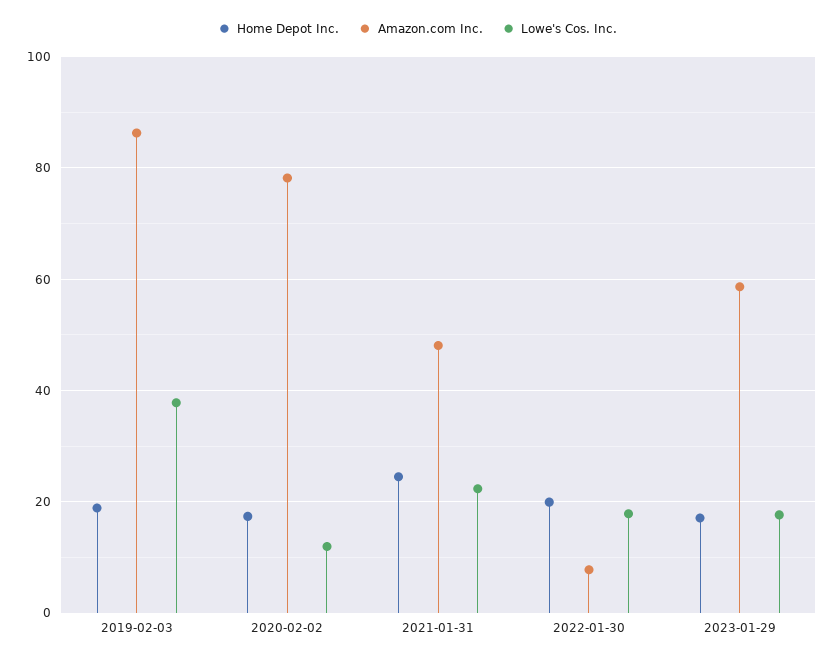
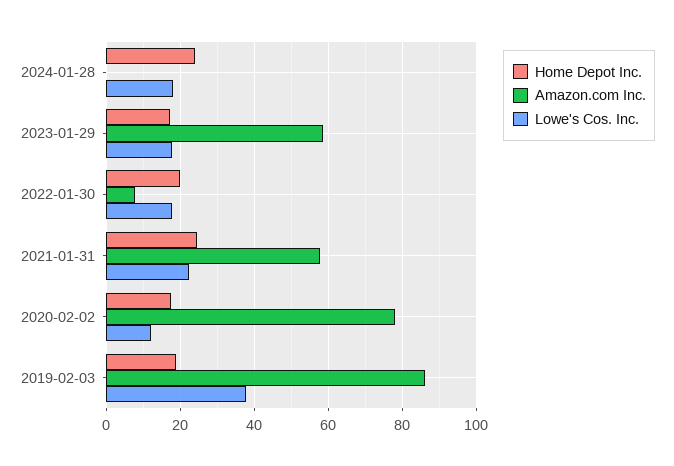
Amazon.com Inc., 2021-01-31: 48 -> 58
Home Depot Inc., 2024-01-28: none -> 24
Amazon.com Inc., 2024-01-28: none -> 0
Lowe's Cos. Inc., 2024-01-28: none -> 18

